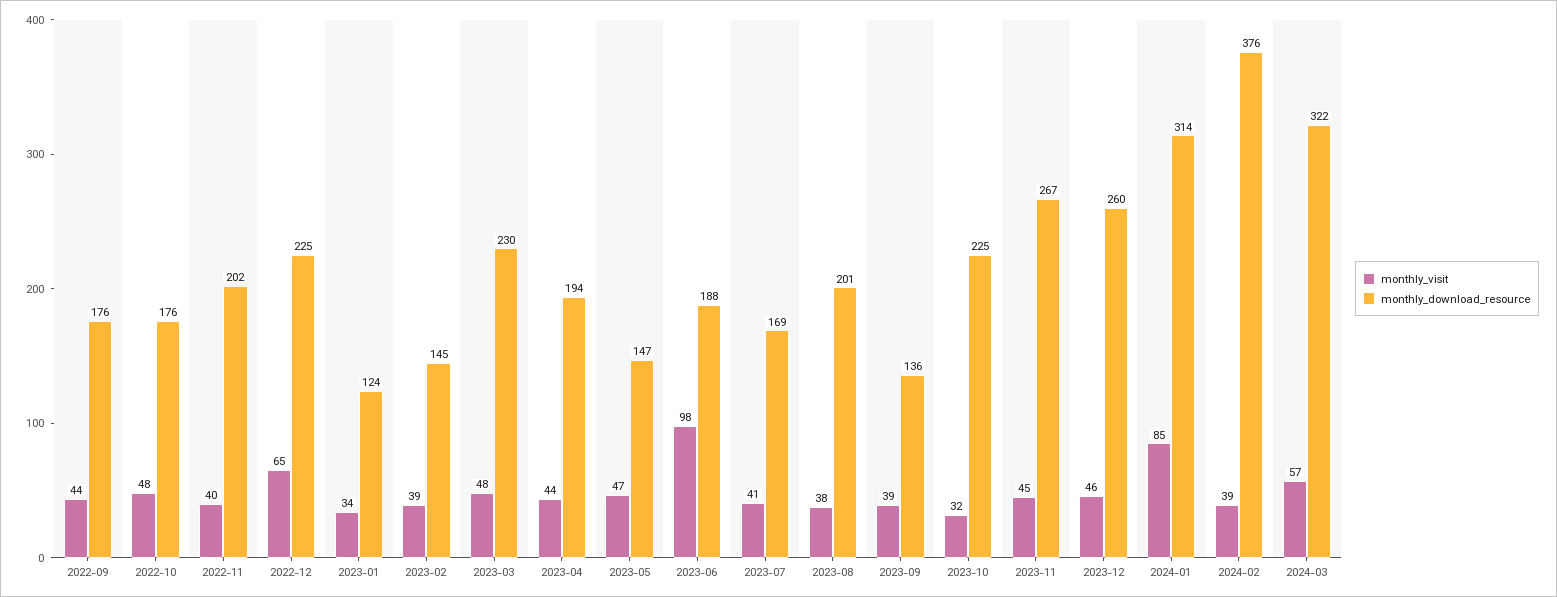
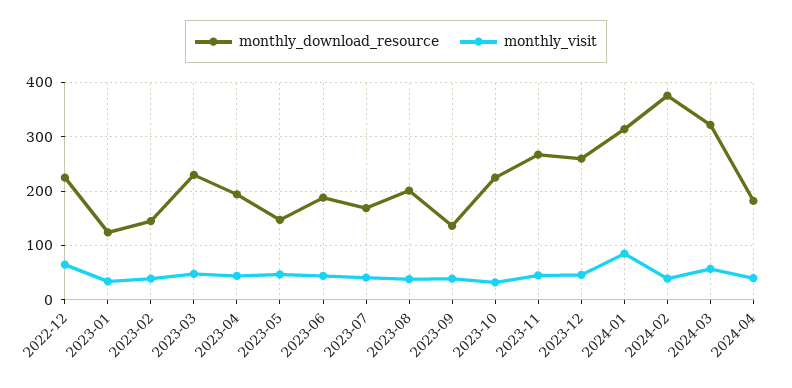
monthly_visit, 2022-09: 44 -> none
monthly_download_resource, 2022-09: 176 -> none
monthly_visit, 2022-10: 48 -> none
monthly_download_resource, 2022-10: 176 -> none
monthly_visit, 2022-11: 40 -> none
monthly_download_resource, 2022-11: 202 -> none
monthly_visit, 2023-06: 98 -> 40
monthly_download_resource, 2024-04: none -> 180
monthly_visit, 2024-04: none -> 40

